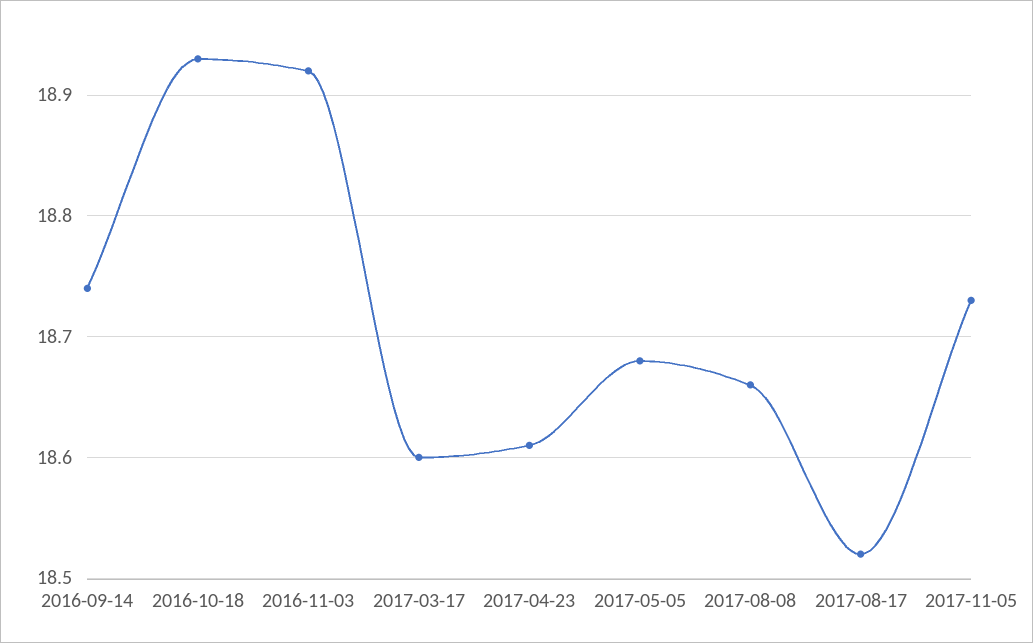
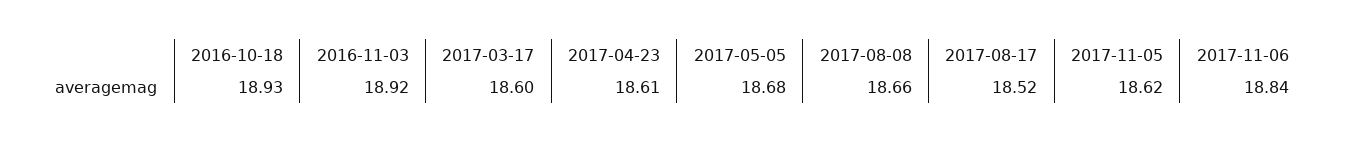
2016-09-14: 18.74 -> none
2017-11-05: 18.73 -> 18.62
2017-11-06: none -> 18.84

